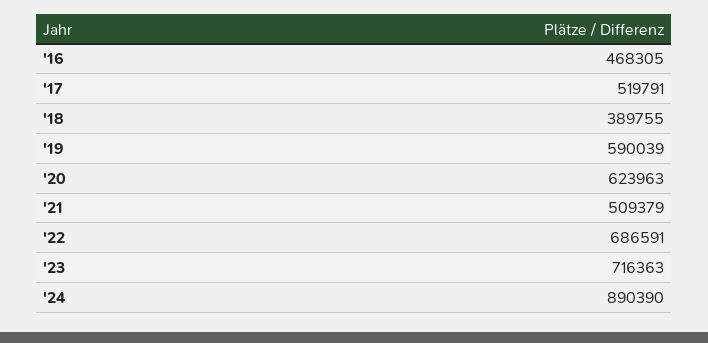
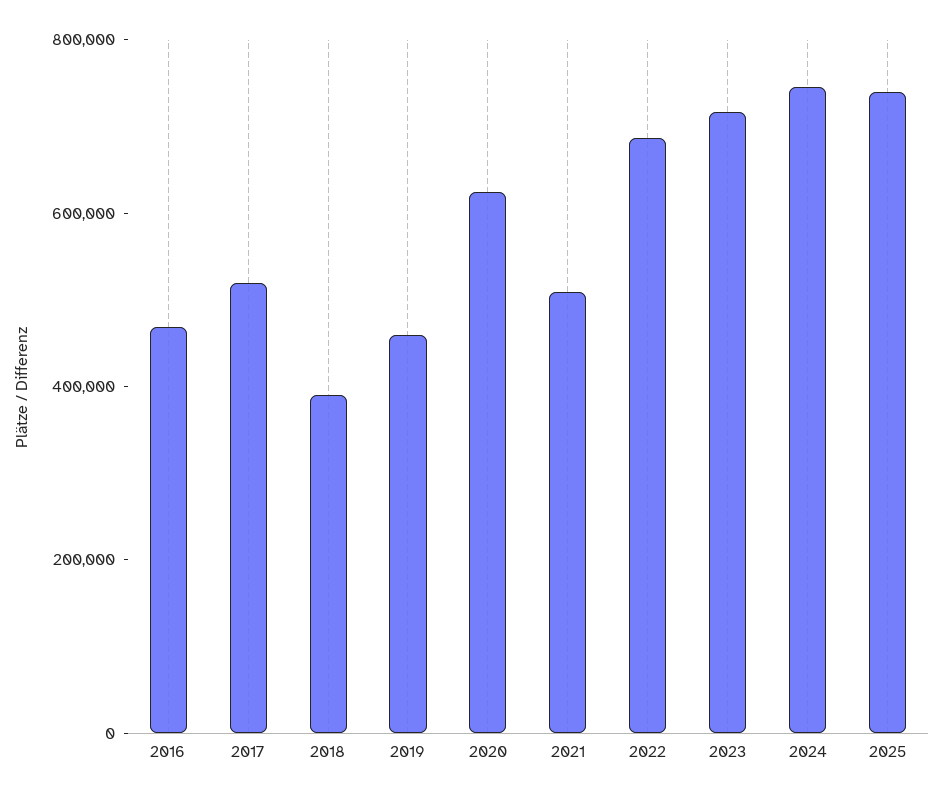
'19: 590039 -> 450000
'24: 890390 -> 750000
2025: none -> 750000

